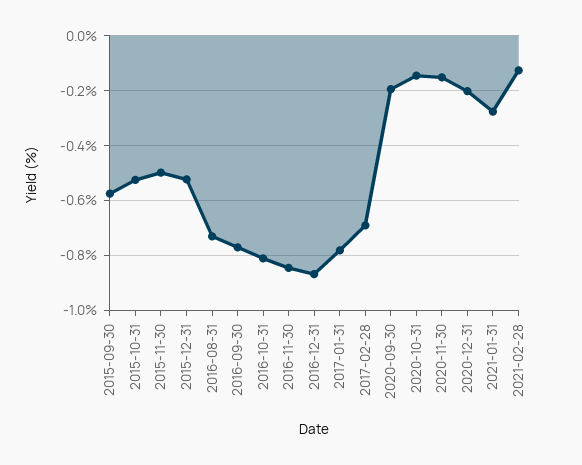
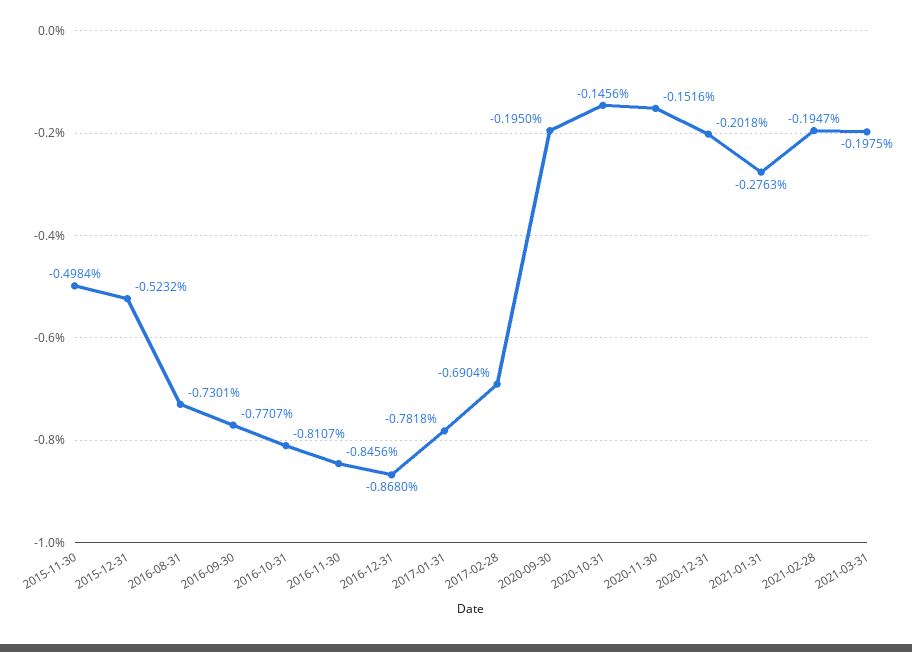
2015-09-30: -0.575 -> none
2015-10-31: -0.525 -> none
2021-02-28: -0.125 -> -0.1947
2021-03-31: none -> -0.1975

